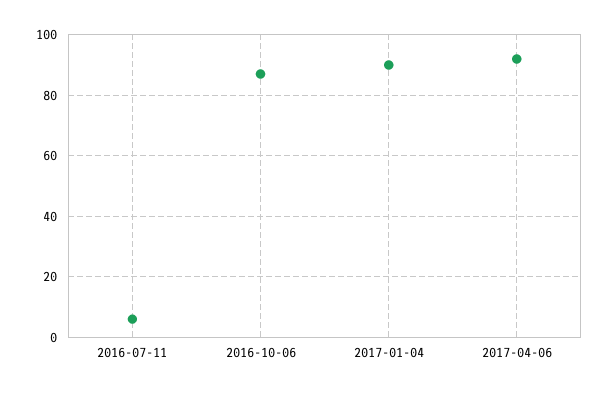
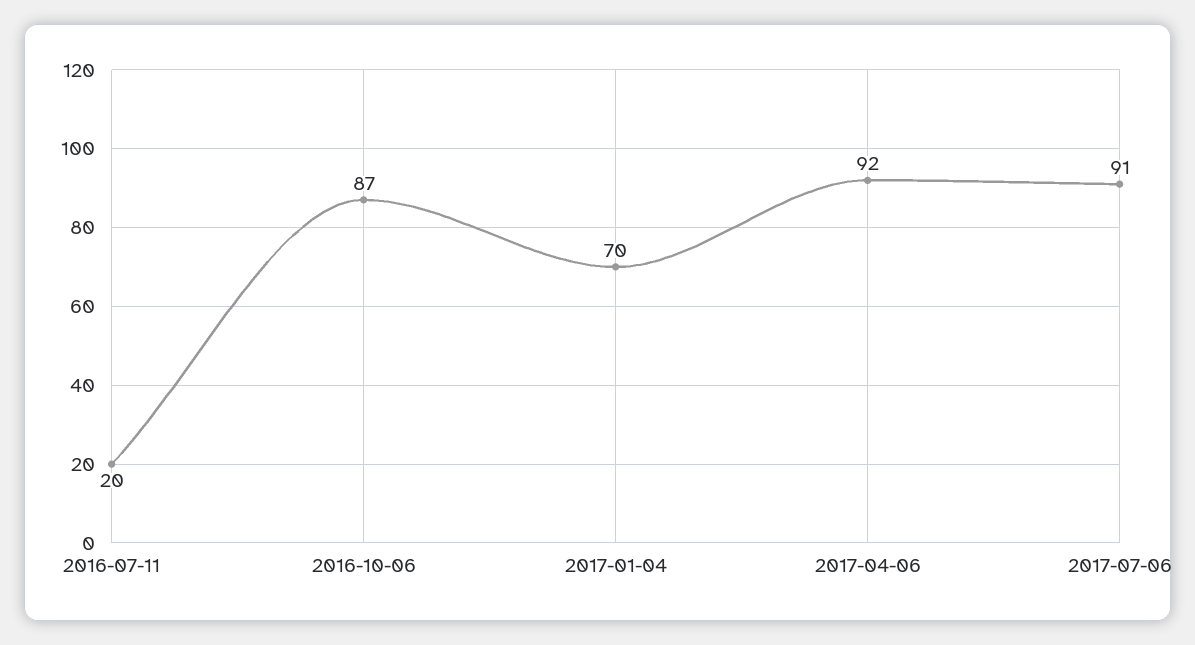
2016-07-11: 5 -> 20
2017-01-04: 90 -> 70
2017-07-06: none -> 91

